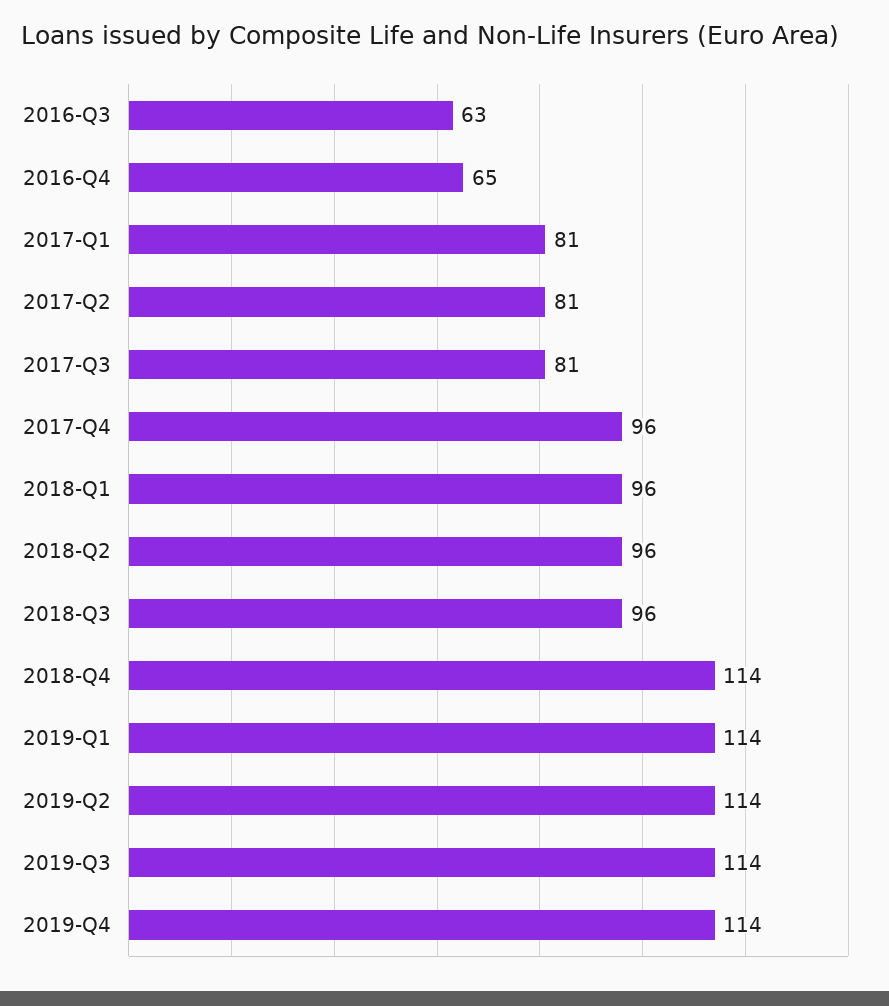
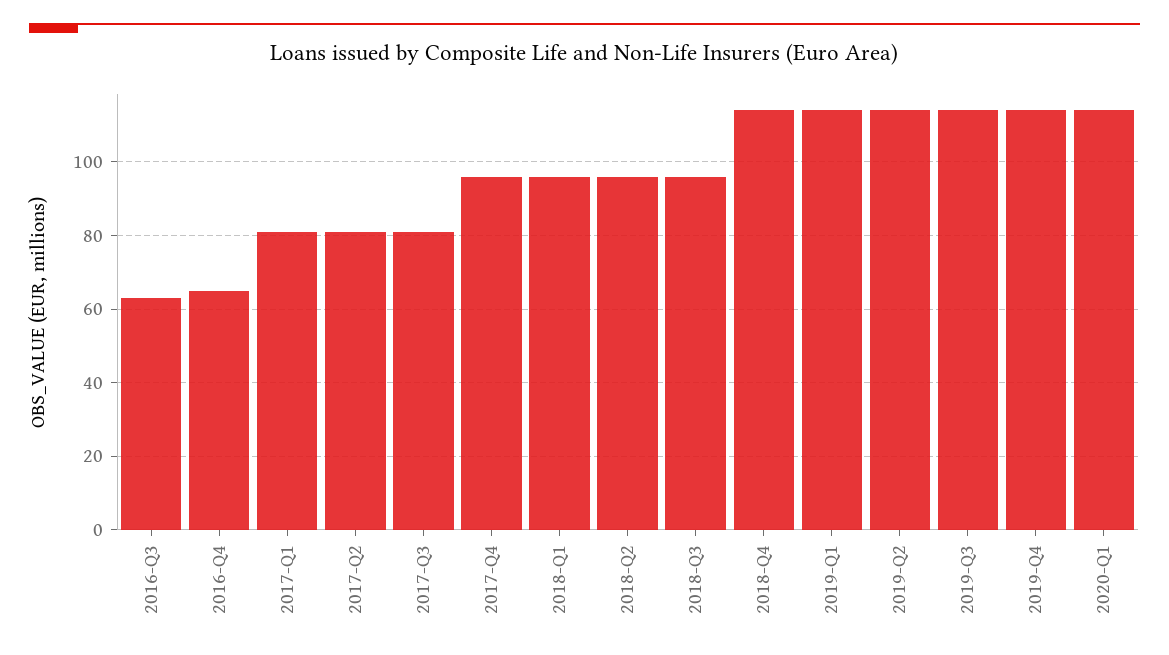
2020-Q1: none -> 115

